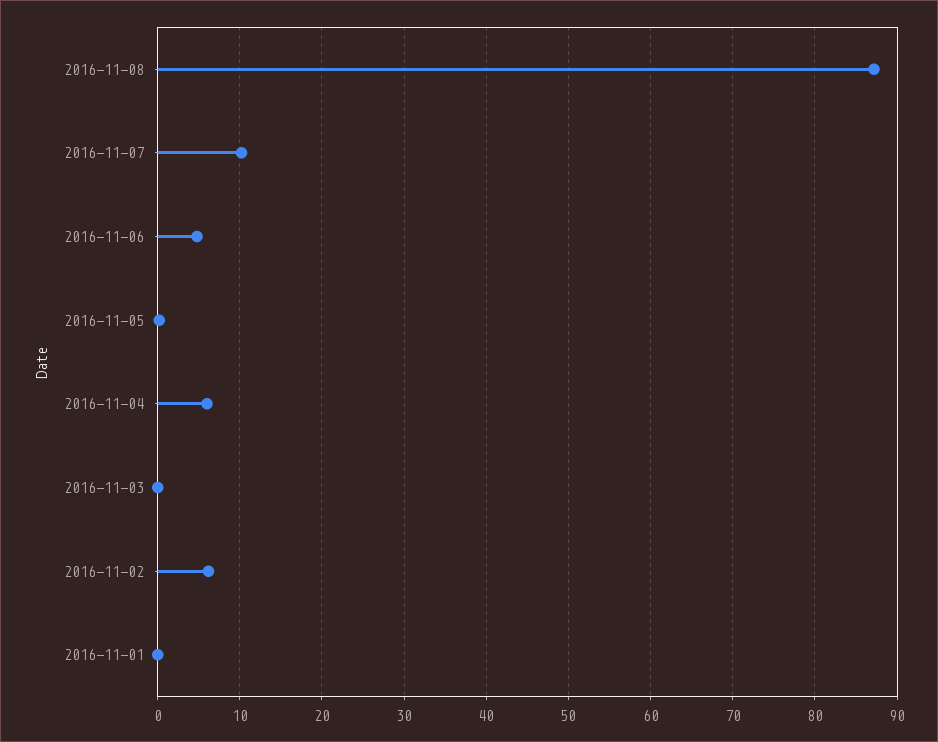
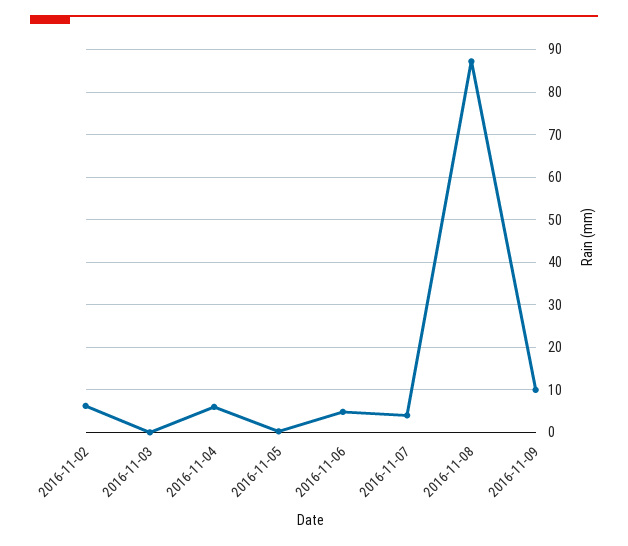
2016-11-07: 10 -> 4
2016-11-01: 0 -> none
2016-11-09: none -> 10

